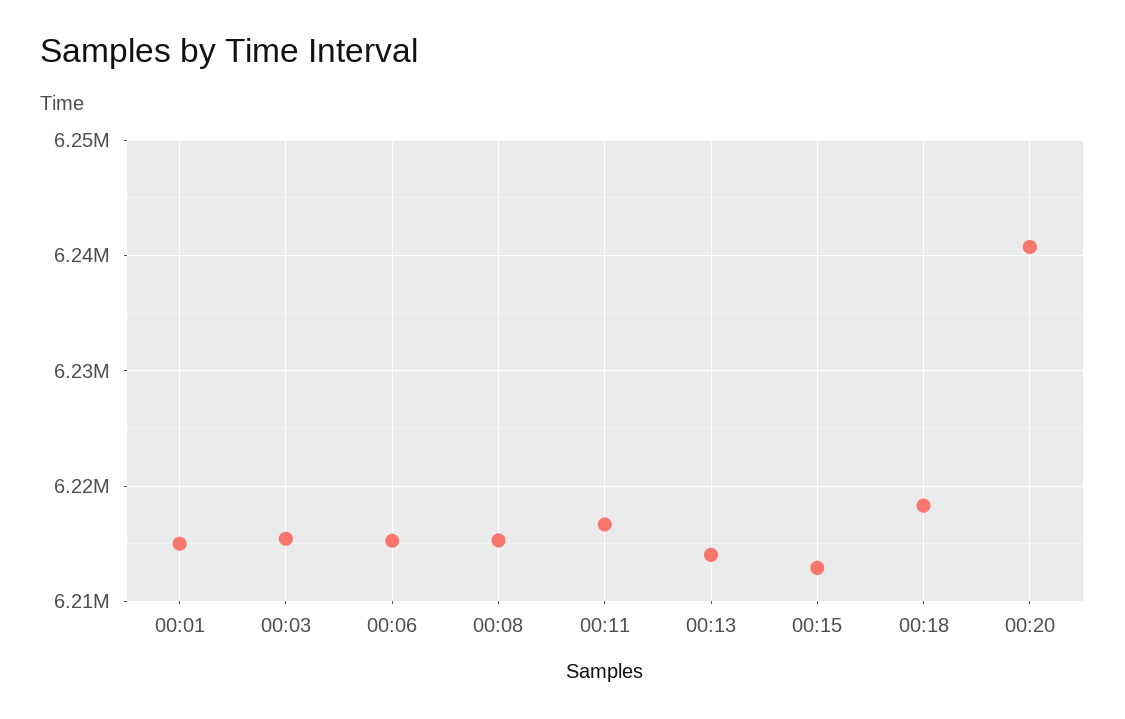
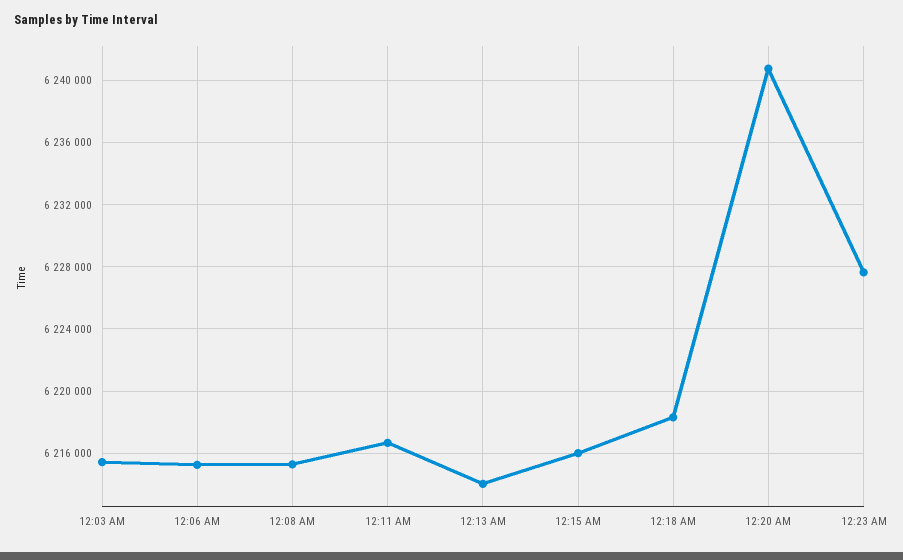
00:01: 6215000 -> none
00:15: 6213000 -> 6216000
12:23 AM: none -> 6227500

